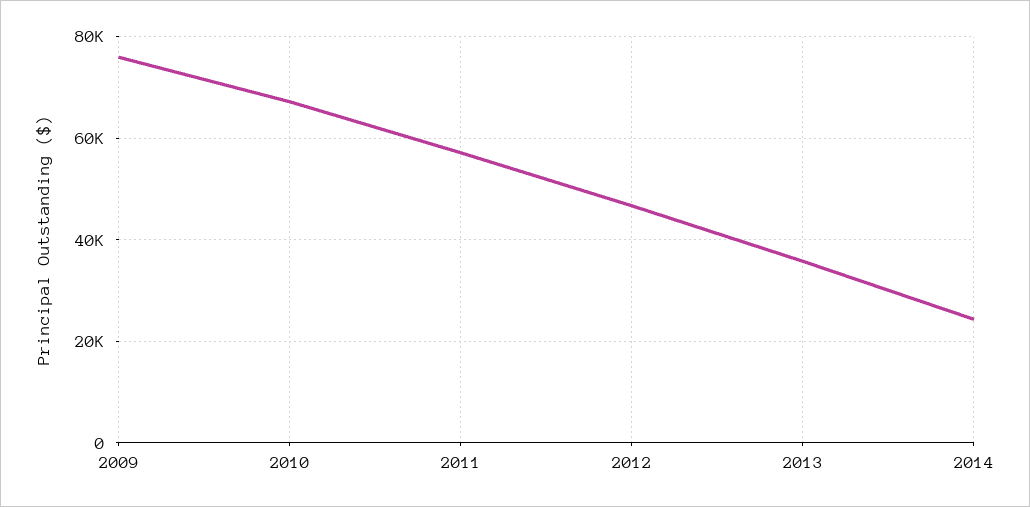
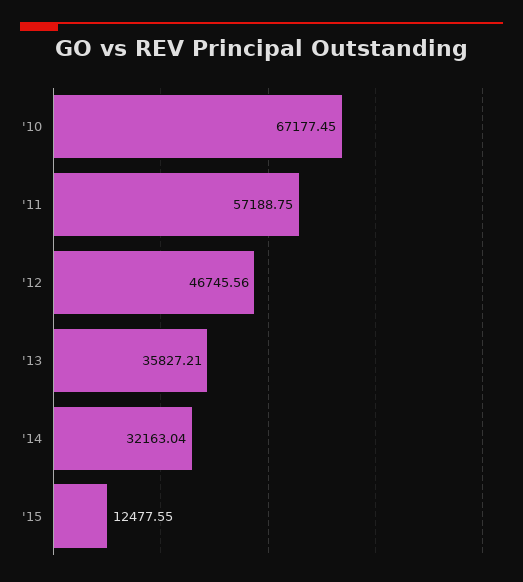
2009: 76000 -> none
2014: 24000 -> 32163.04
'15: none -> 12477.55

